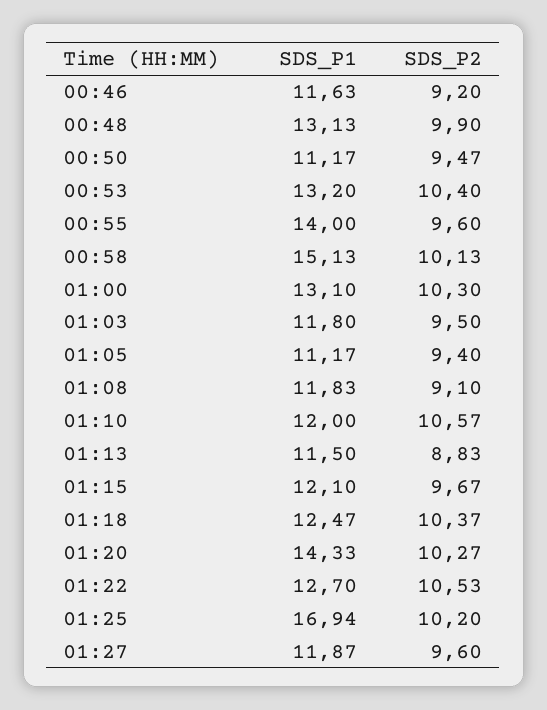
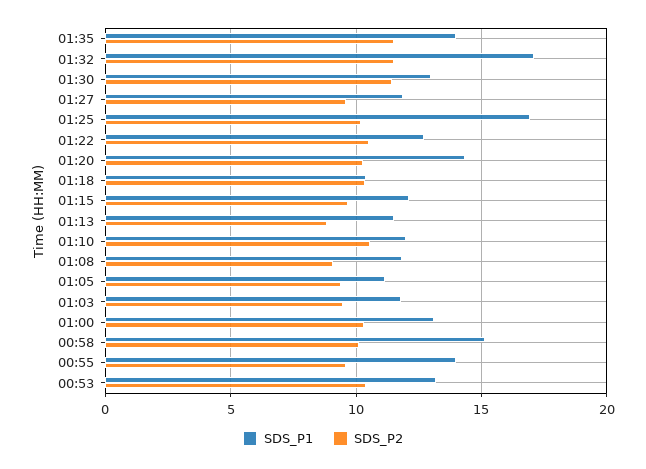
SDS_P1, 00:46: 11.63 -> none
SDS_P2, 00:46: 9.2 -> none
SDS_P1, 00:48: 13.13 -> none
SDS_P2, 00:48: 9.9 -> none
SDS_P1, 00:50: 11.17 -> none
SDS_P2, 00:50: 9.47 -> none
SDS_P1, 01:18: 12.47 -> 10.5
SDS_P1, 01:35: none -> 14
SDS_P2, 01:35: none -> 11.5
SDS_P1, 01:32: none -> 17
SDS_P2, 01:32: none -> 11.5
SDS_P1, 01:30: none -> 13
SDS_P2, 01:30: none -> 11.5

